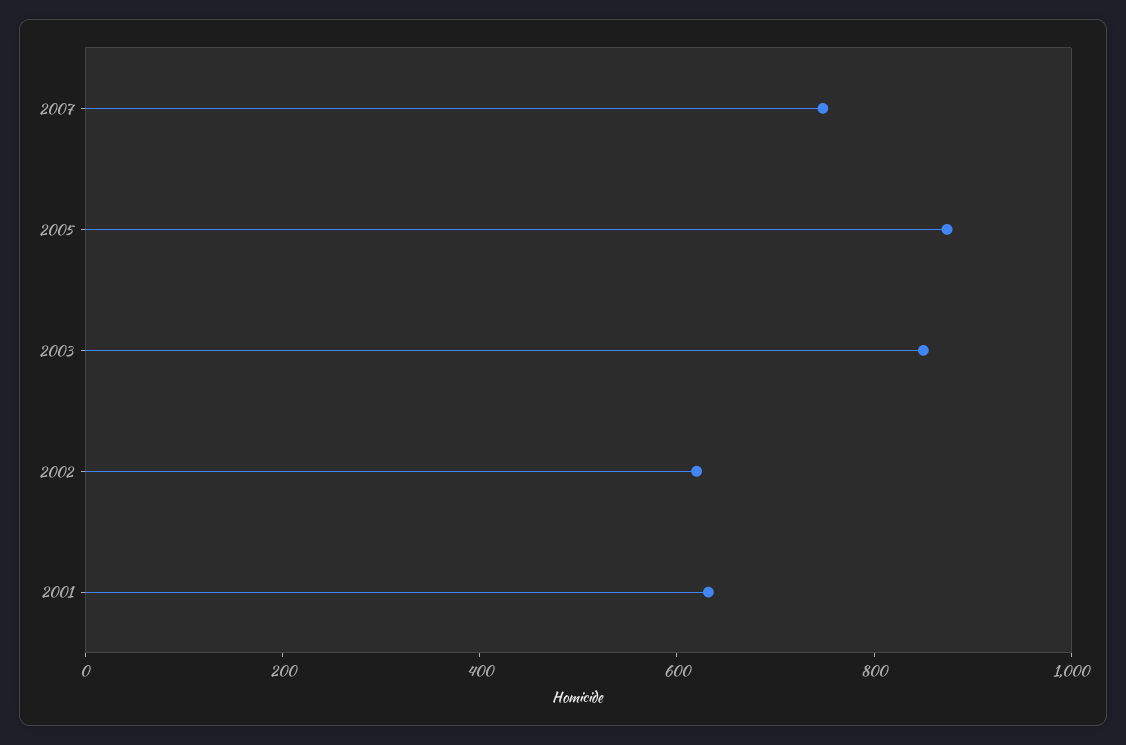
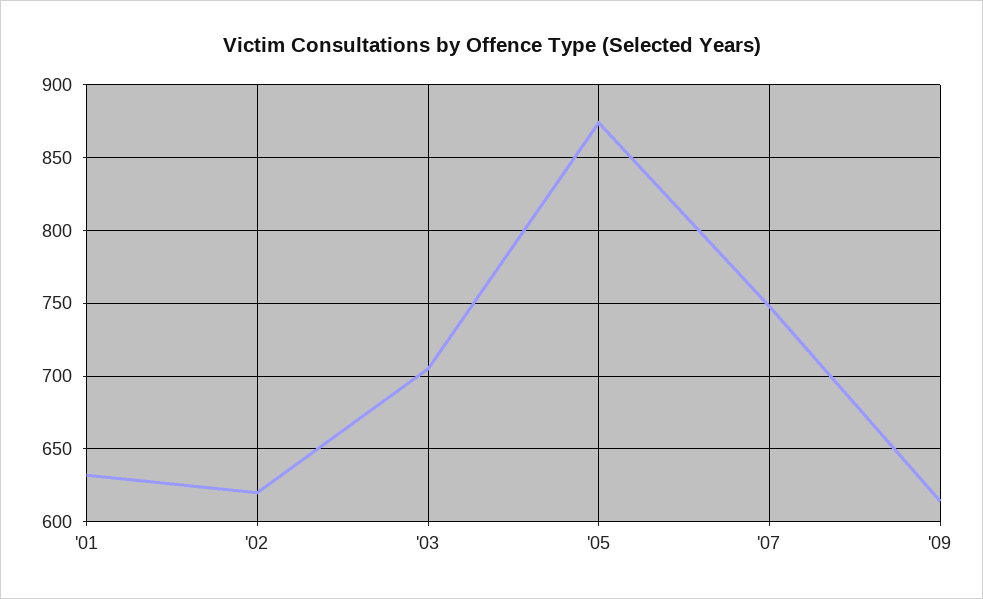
2003: 850 -> 705
'09: none -> 615

